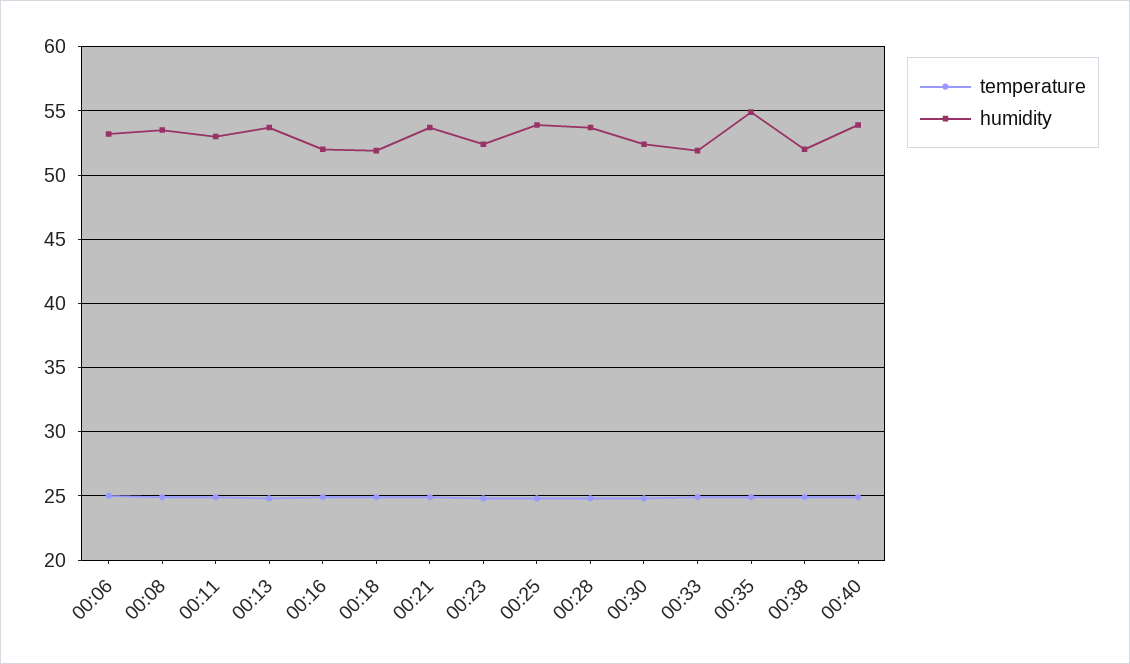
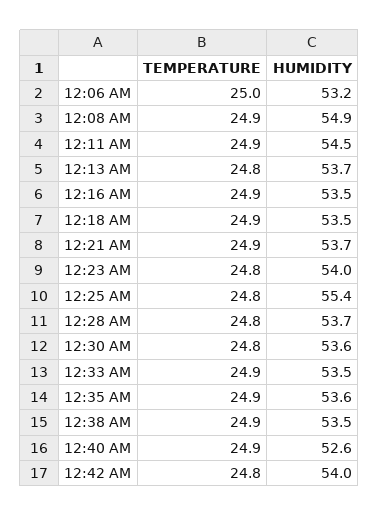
humidity, 00:08: 53.5 -> 54.9
humidity, 00:11: 53 -> 54.5
humidity, 00:16: 52 -> 53.5
humidity, 00:18: 52 -> 53.5
humidity, 00:23: 52.5 -> 54
humidity, 00:25: 54 -> 55.4
humidity, 00:30: 52.5 -> 53.6
humidity, 00:33: 52 -> 53.5
humidity, 00:35: 55 -> 53.6
humidity, 00:38: 52 -> 53.5
humidity, 00:40: 54 -> 52.6
temperature, 12:42 AM: none -> 24.8
humidity, 12:42 AM: none -> 54

